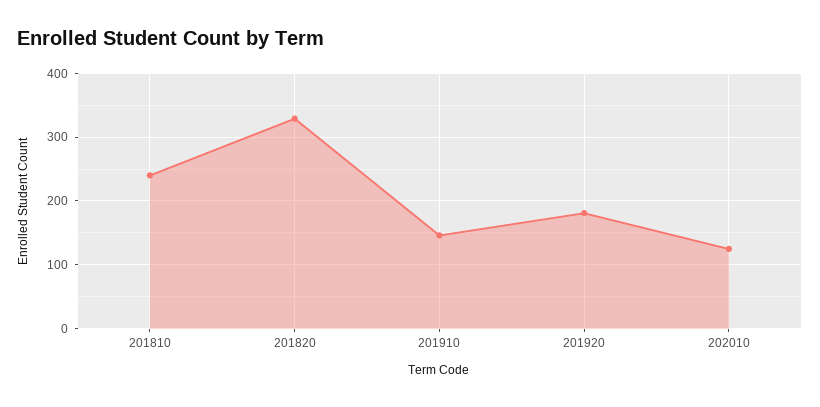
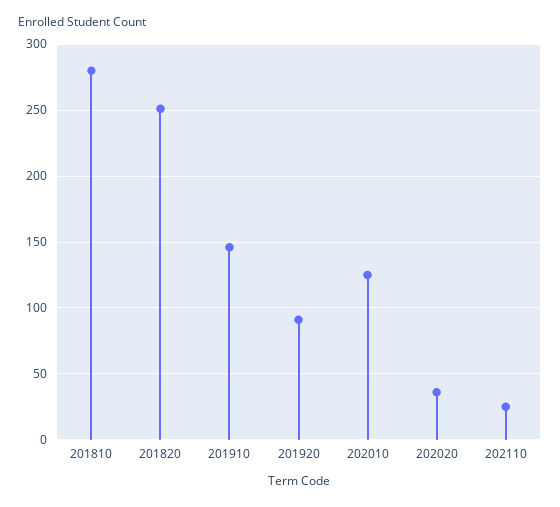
201810: 240 -> 280
201820: 330 -> 250
201920: 180 -> 90
202020: none -> 35
202110: none -> 25

